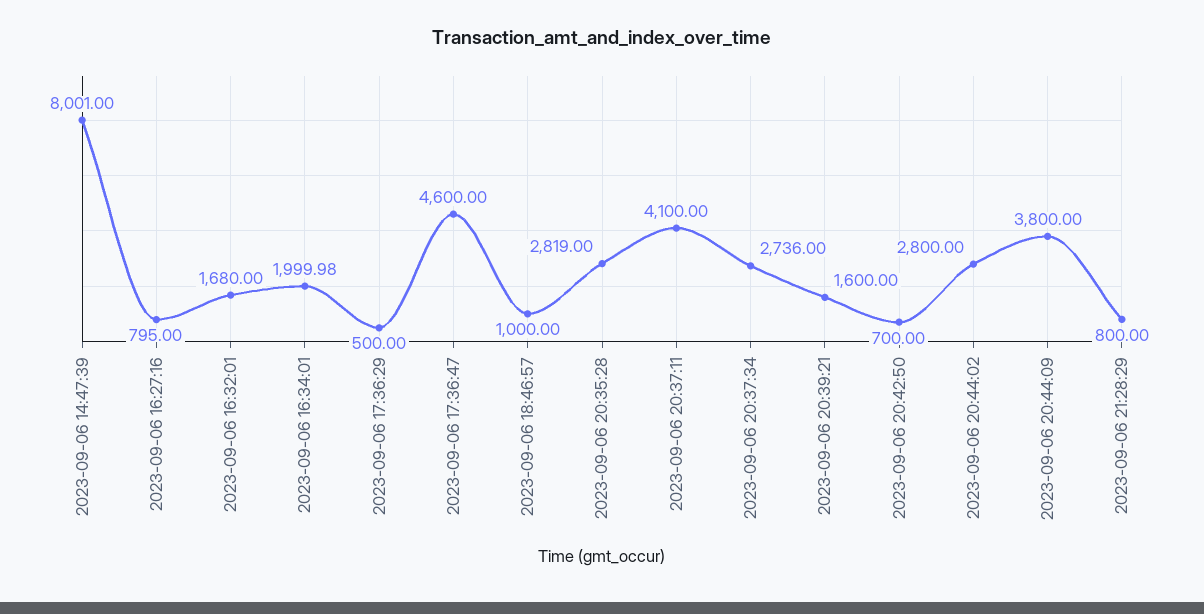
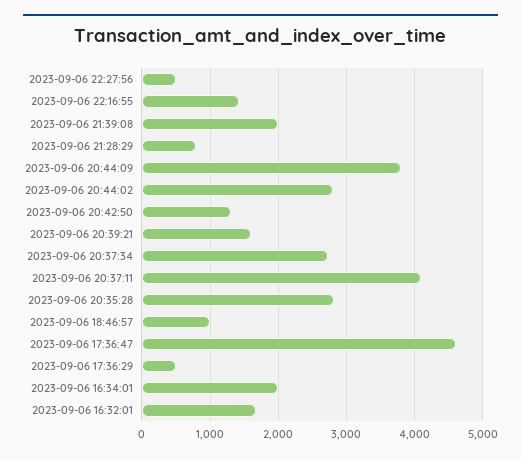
2023-09-06 14:47:39: 8001 -> none
2023-09-06 16:27:16: 795 -> none
2023-09-06 20:42:50: 700 -> 1300
2023-09-06 22:27:56: none -> 500
2023-09-06 22:16:55: none -> 1400
2023-09-06 21:39:08: none -> 2000

